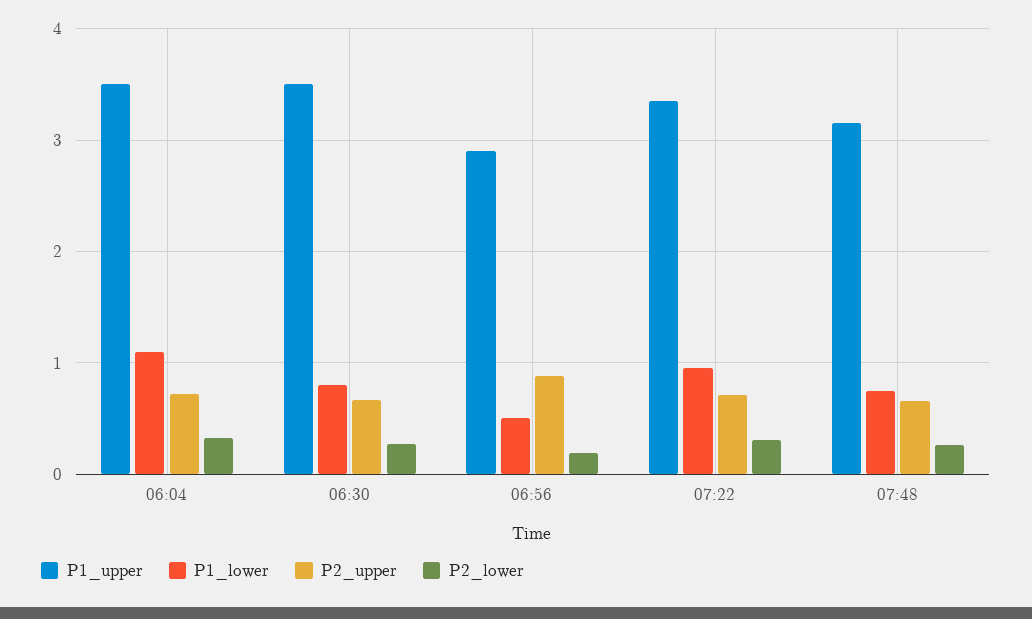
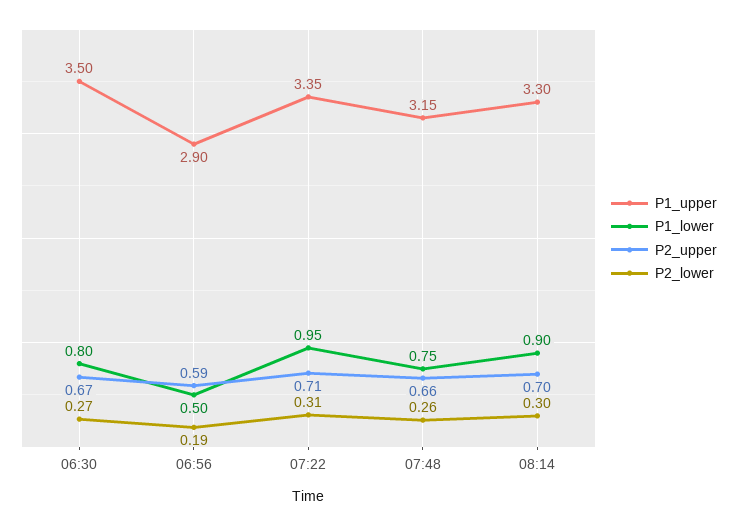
P1_upper, 06:04: 3.5 -> none
P1_lower, 06:04: 1.1 -> none
P2_upper, 06:04: 0.7 -> none
P2_lower, 06:04: 0.3 -> none
P2_upper, 06:56: 0.9 -> 0.59
P1_upper, 08:14: none -> 3.3
P1_lower, 08:14: none -> 0.9
P2_upper, 08:14: none -> 0.7
P2_lower, 08:14: none -> 0.3

